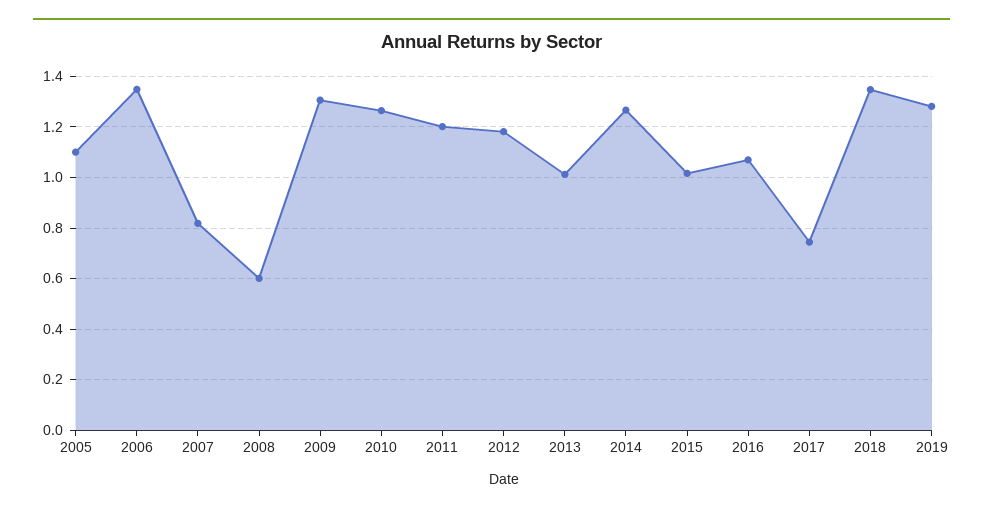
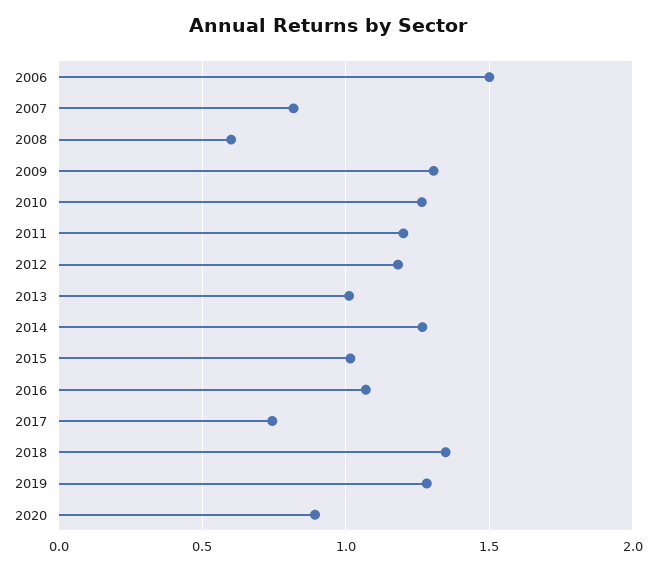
2005: 1.1 -> none
2006: 1.35 -> 1.5
2020: none -> 0.9

